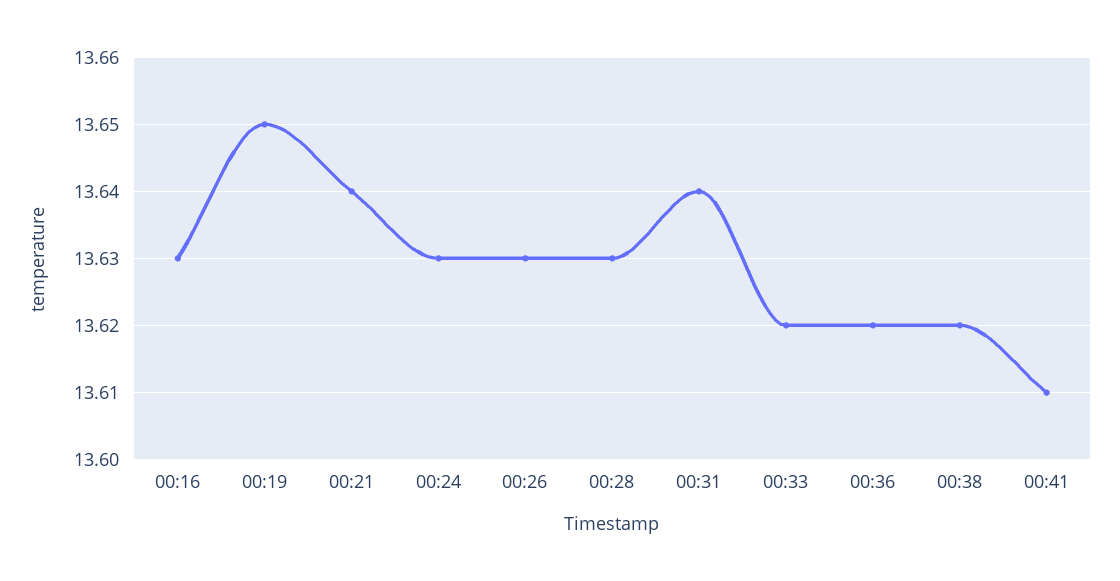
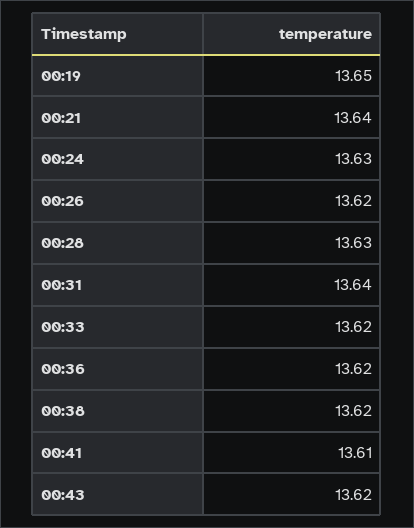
00:16: 13.63 -> none
00:26: 13.63 -> 13.62
00:43: none -> 13.62

